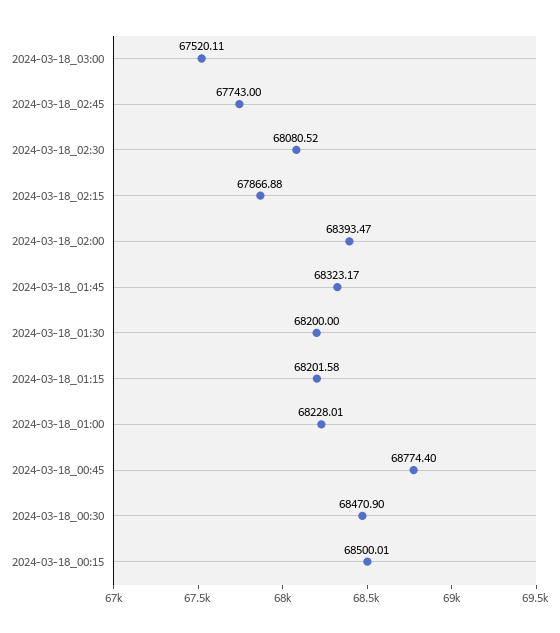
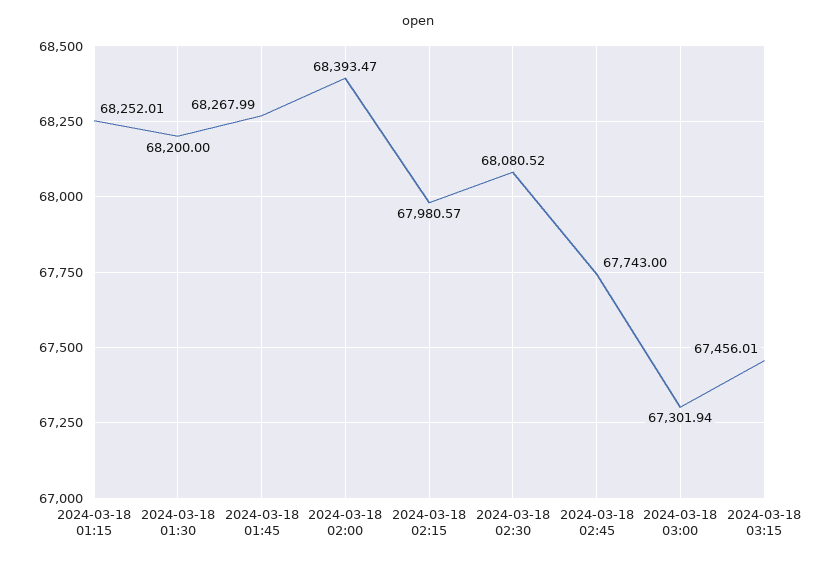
2024-03-18_03:00: 67520.11 -> 67301.94
2024-03-18_02:15: 67866.88 -> 67980.57
2024-03-18_01:45: 68323.17 -> 68267.99
2024-03-18_01:15: 68201.58 -> 68252.01
2024-03-18_01:00: 68228.01 -> none
2024-03-18_00:45: 68774.4 -> none
2024-03-18_00:30: 68470.9 -> none
2024-03-18_00:15: 68500.01 -> none
2024-03-18 03:15: none -> 67456.01

